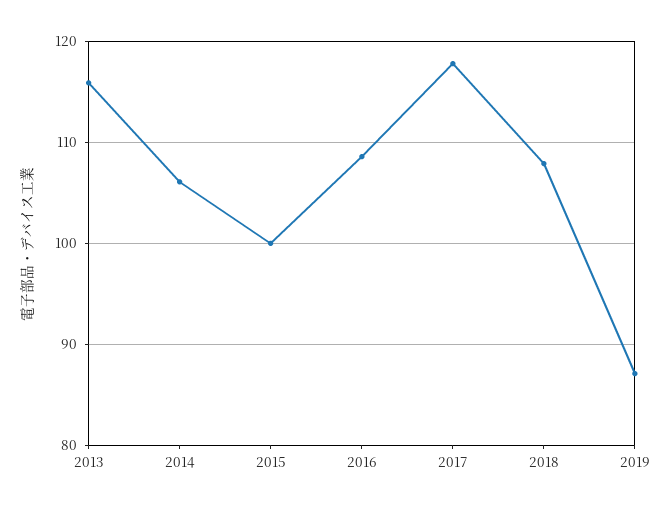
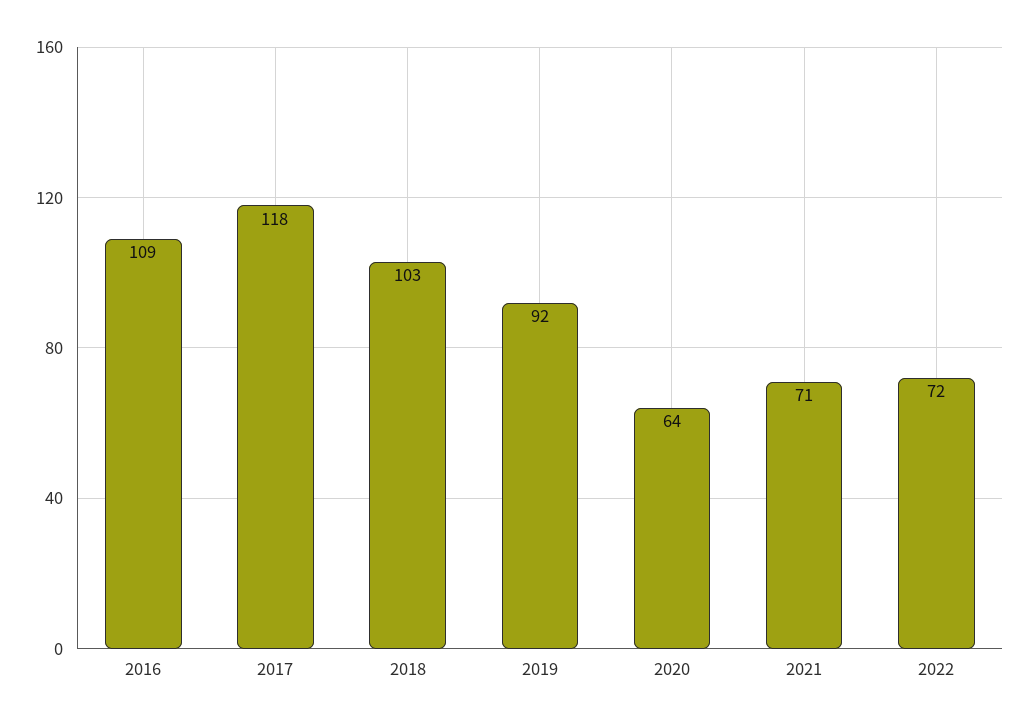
2013: 116 -> none
2014: 106 -> none
2015: 100 -> none
2018: 108 -> 103
2019: 87 -> 92
2020: none -> 64
2021: none -> 71
2022: none -> 72

